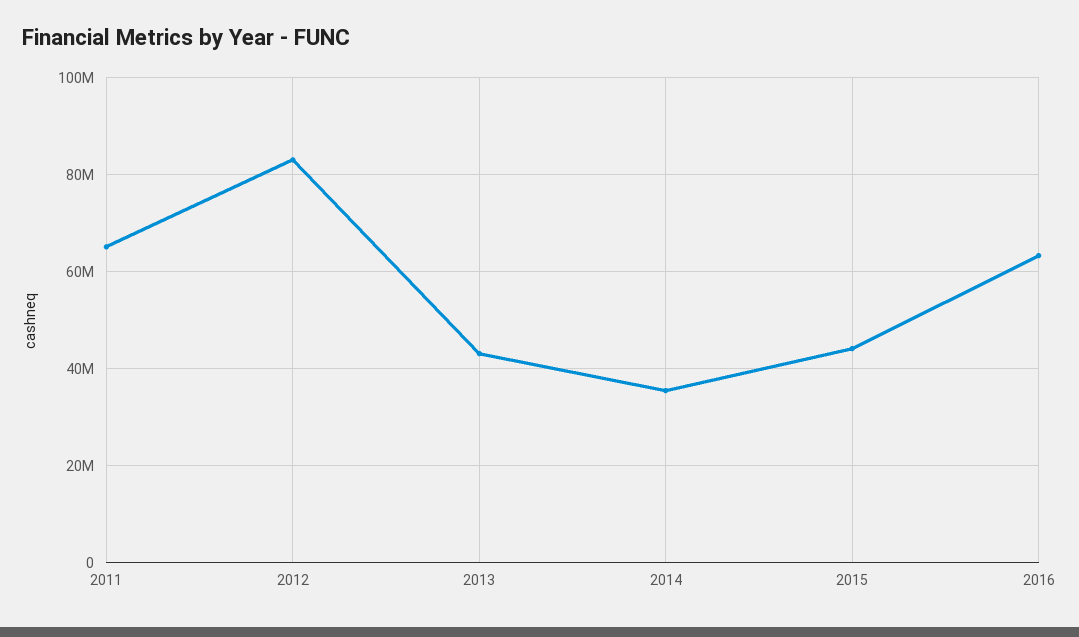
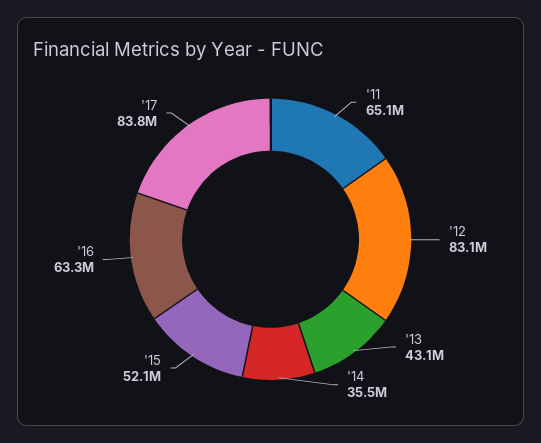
2015: 44000000 -> 52100000
'17: none -> 83800000

